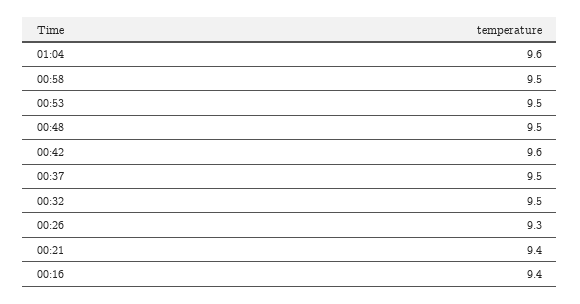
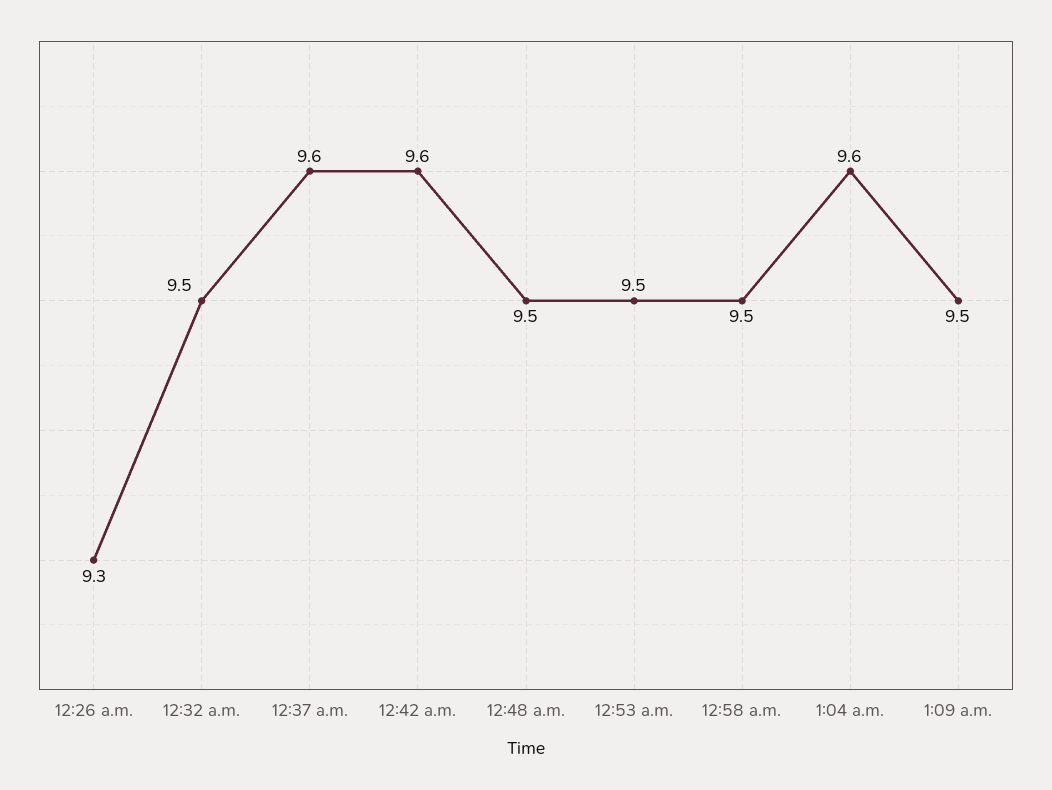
00:37: 9.5 -> 9.6
00:21: 9.4 -> none
00:16: 9.4 -> none
1:09 a.m.: none -> 9.5

